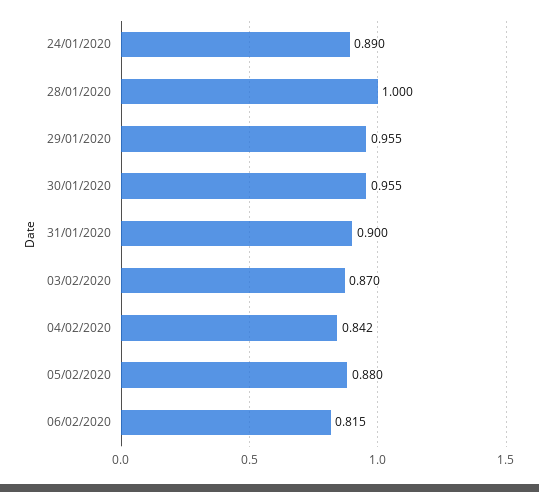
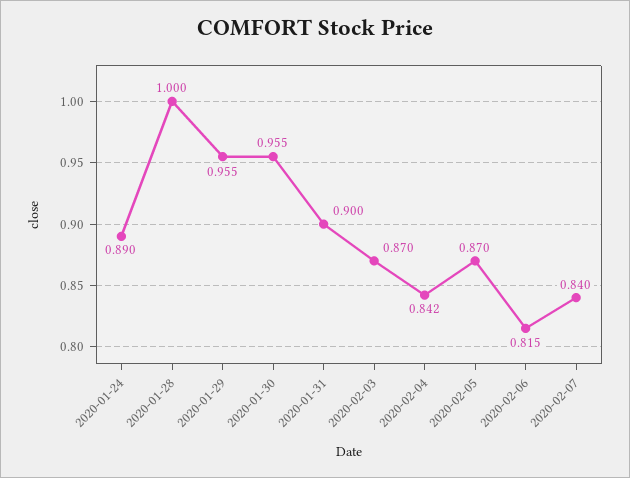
05/02/2020: 0.88 -> 0.87
2020-02-07: none -> 0.84

